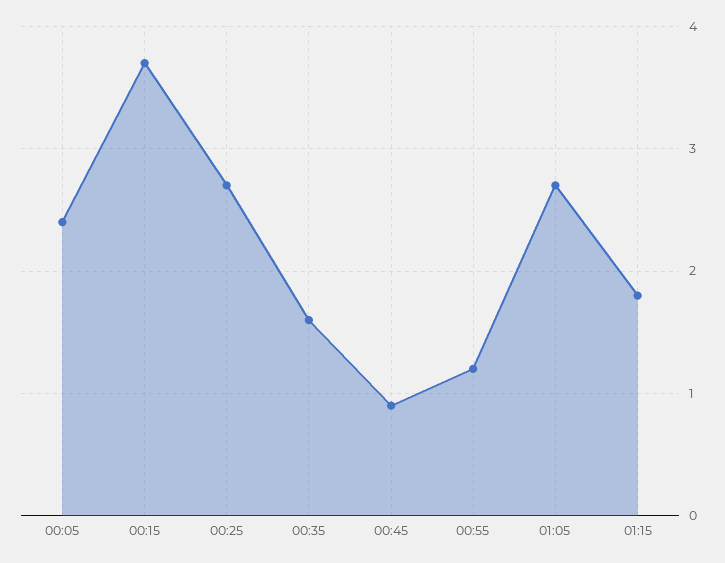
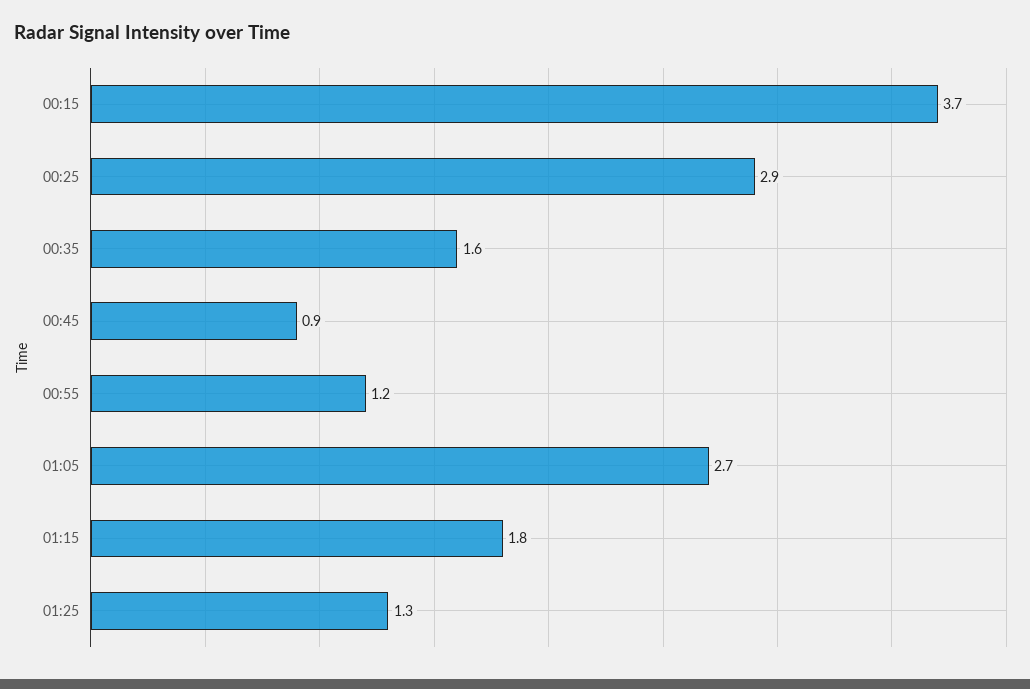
00:05: 2.4 -> none
00:25: 2.7 -> 2.9
01:25: none -> 1.3

